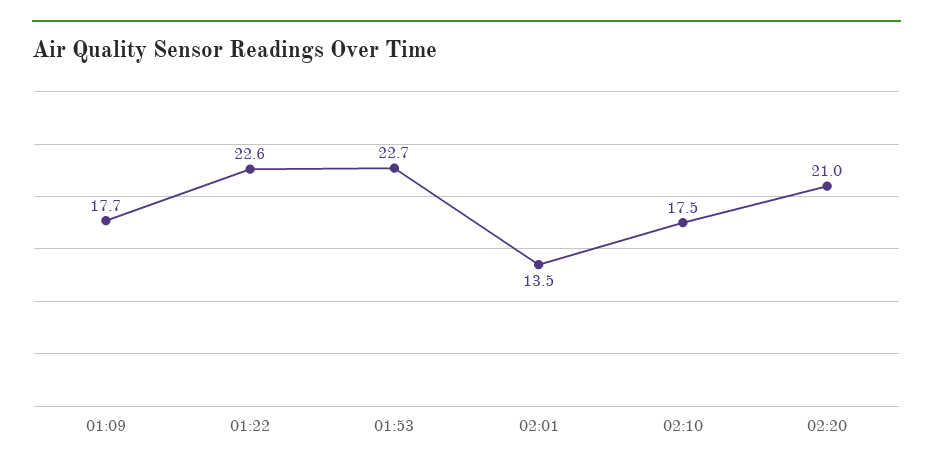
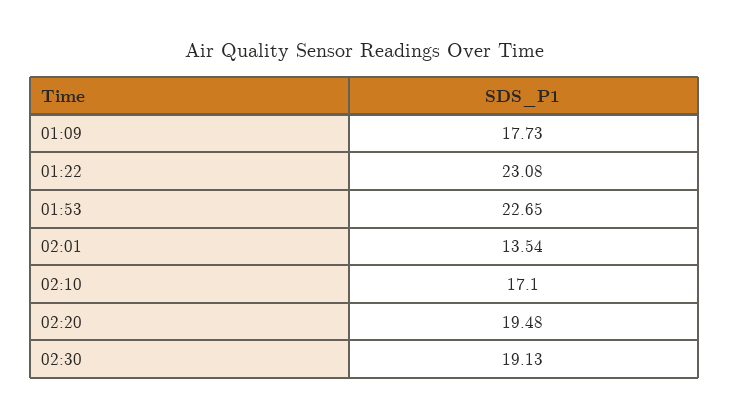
01:22: 22.6 -> 23.08
02:10: 17.5 -> 17.1
02:20: 21 -> 19.48
02:30: none -> 19.13

